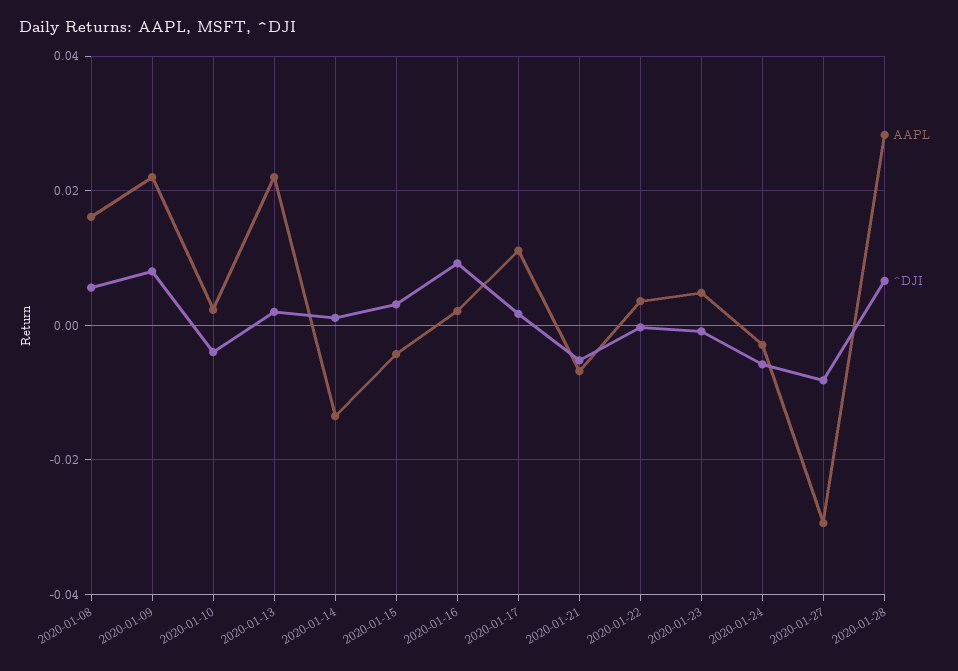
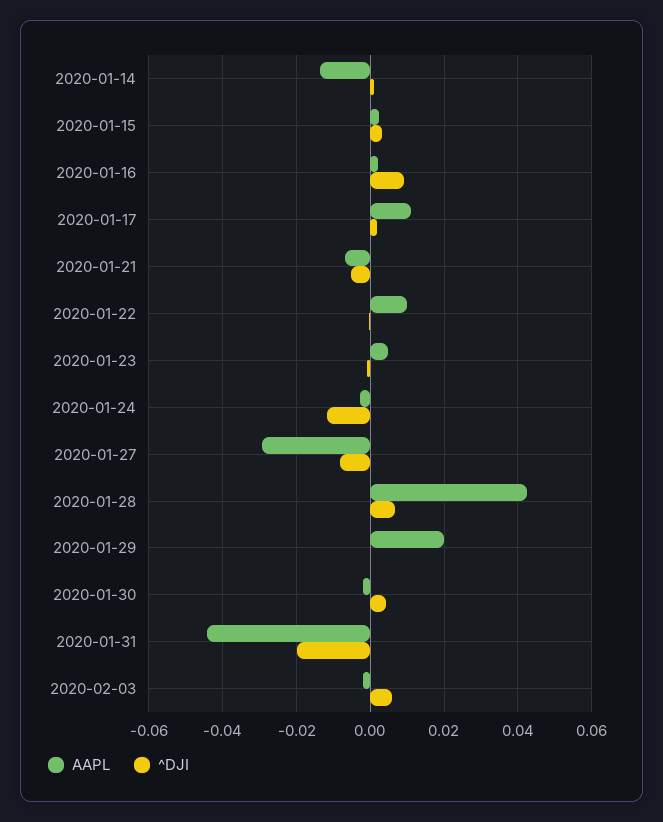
AAPL, 2020-01-08: 0.016 -> none
^DJI, 2020-01-08: 0.006 -> none
AAPL, 2020-01-09: 0.022 -> none
^DJI, 2020-01-09: 0.008 -> none
AAPL, 2020-01-10: 0.002 -> none
^DJI, 2020-01-10: -0.004 -> none
AAPL, 2020-01-13: 0.022 -> none
^DJI, 2020-01-13: 0.002 -> none
AAPL, 2020-01-15: -0.004 -> 0.002
AAPL, 2020-01-22: 0.004 -> 0.01
^DJI, 2020-01-24: -0.006 -> -0.012
AAPL, 2020-01-28: 0.028 -> 0.042
AAPL, 2020-01-29: none -> 0.02
^DJI, 2020-01-29: none -> 0
AAPL, 2020-01-30: none -> -0.002
^DJI, 2020-01-30: none -> 0.004
AAPL, 2020-01-31: none -> -0.044
^DJI, 2020-01-31: none -> -0.02
AAPL, 2020-02-03: none -> -0.002
^DJI, 2020-02-03: none -> 0.006

